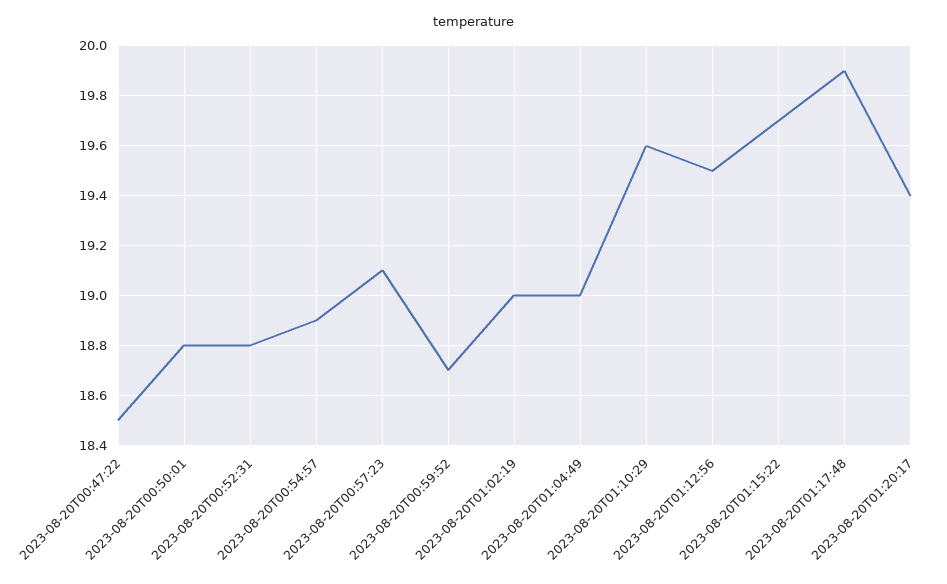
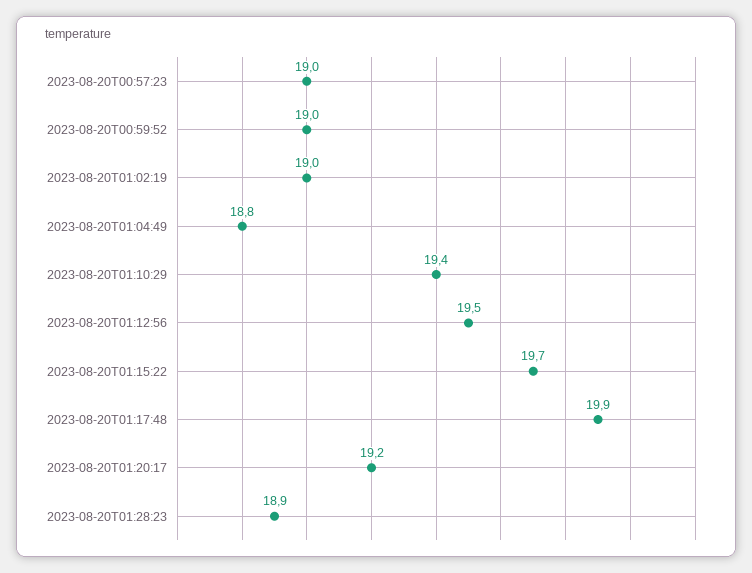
2023-08-20T00:47:22: 18.5 -> none
2023-08-20T00:50:01: 18.8 -> none
2023-08-20T00:52:31: 18.8 -> none
2023-08-20T00:54:57: 18.9 -> none
2023-08-20T00:57:23: 19.1 -> 19
2023-08-20T00:59:52: 18.7 -> 19
2023-08-20T01:04:49: 19 -> 18.8
2023-08-20T01:10:29: 19.6 -> 19.4
2023-08-20T01:20:17: 19.4 -> 19.2
2023-08-20T01:28:23: none -> 18.9

